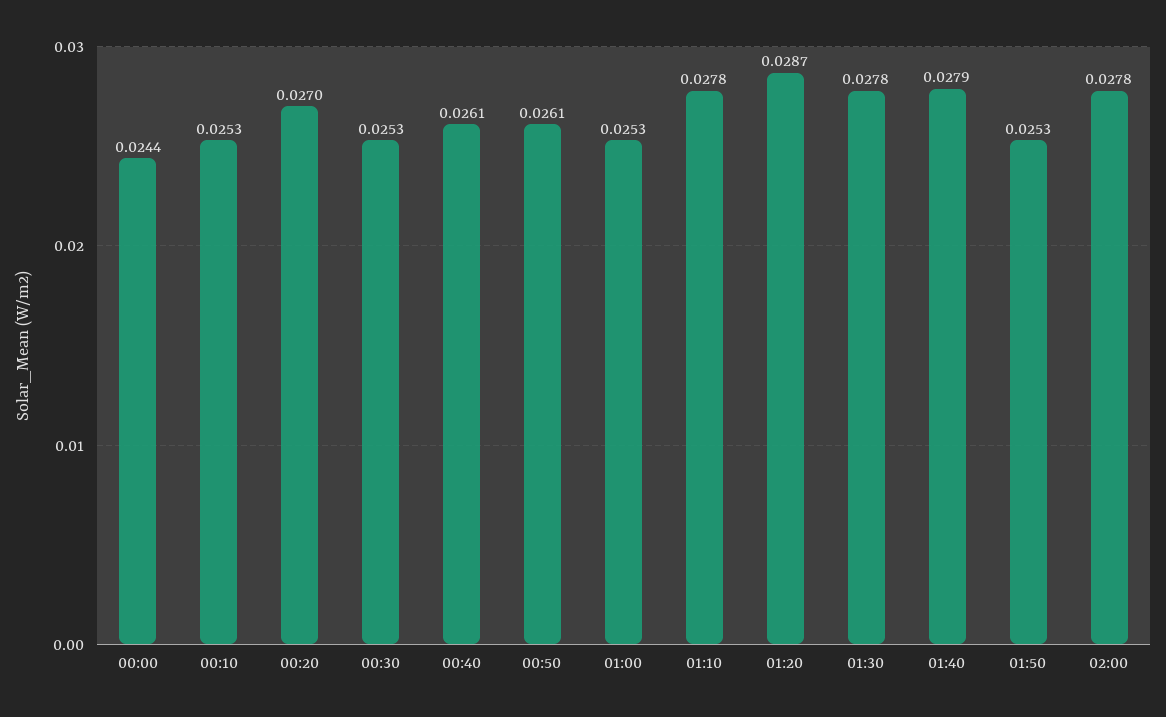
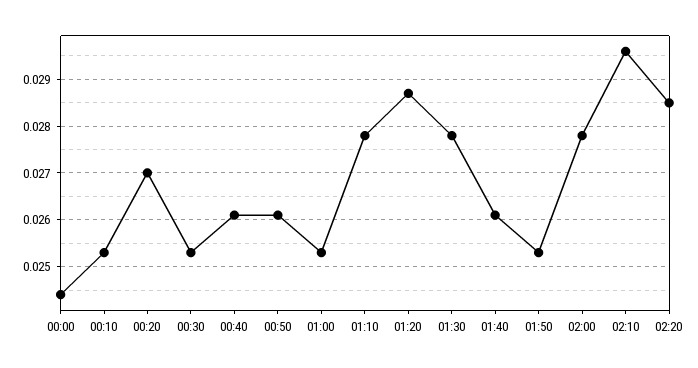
01:40: 0.0279 -> 0.026
02:10: none -> 0.0295
02:20: none -> 0.0285

